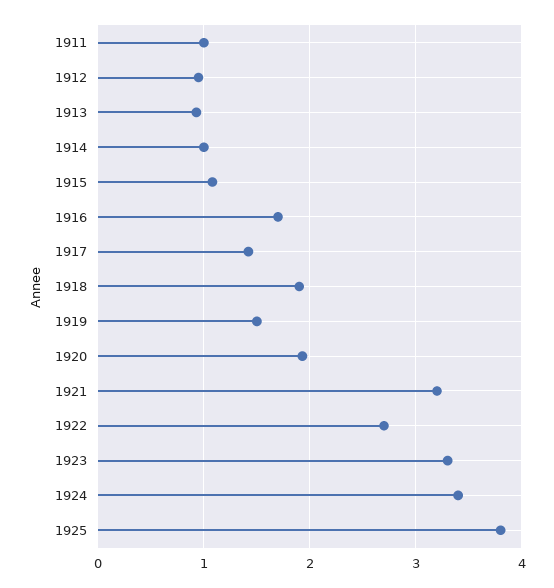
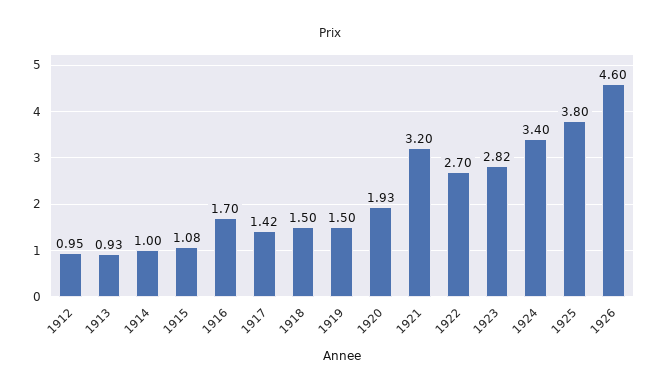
1911: 1 -> none
1918: 1.9 -> 1.5
1923: 3.3 -> 2.82
1926: none -> 4.6

